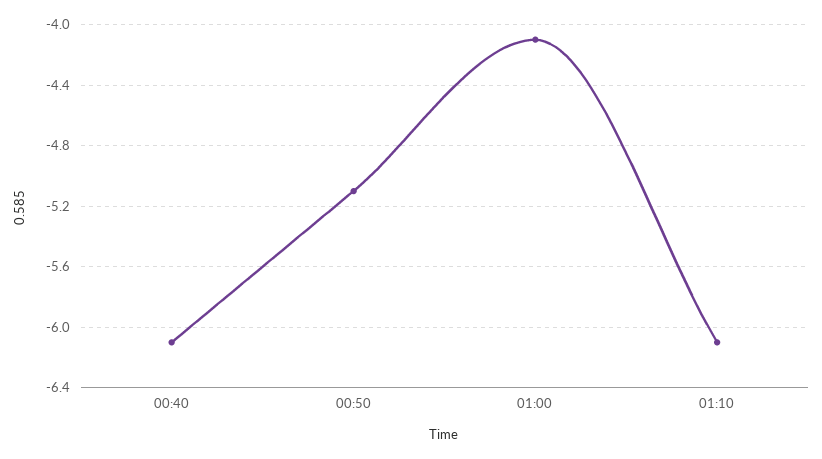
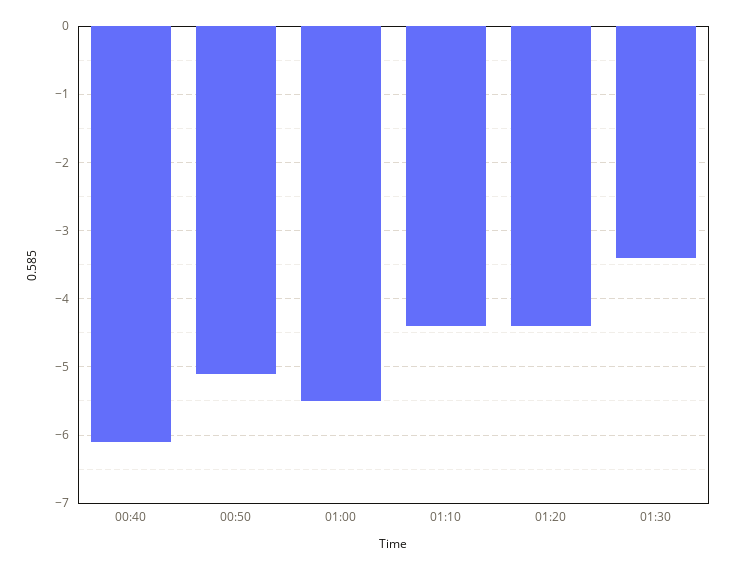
01:00: -4.1 -> -5.5
01:10: -6.1 -> -4.4
01:20: none -> -4.4
01:30: none -> -3.4

